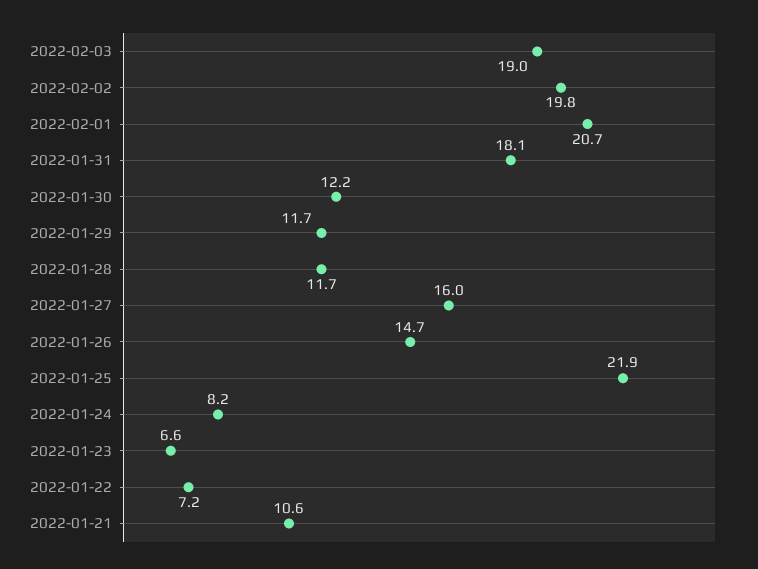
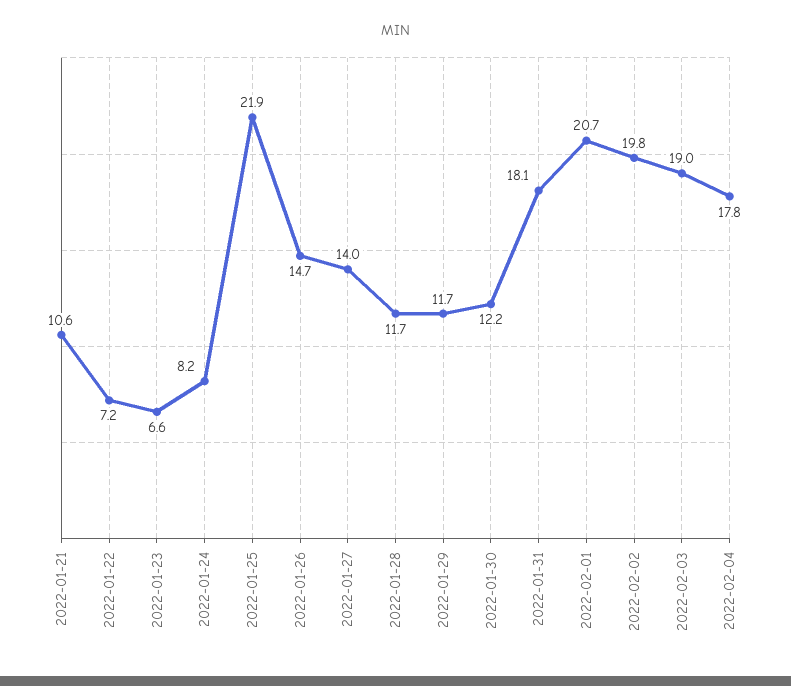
2022-01-27: 16 -> 14
2022-02-04: none -> 17.8

